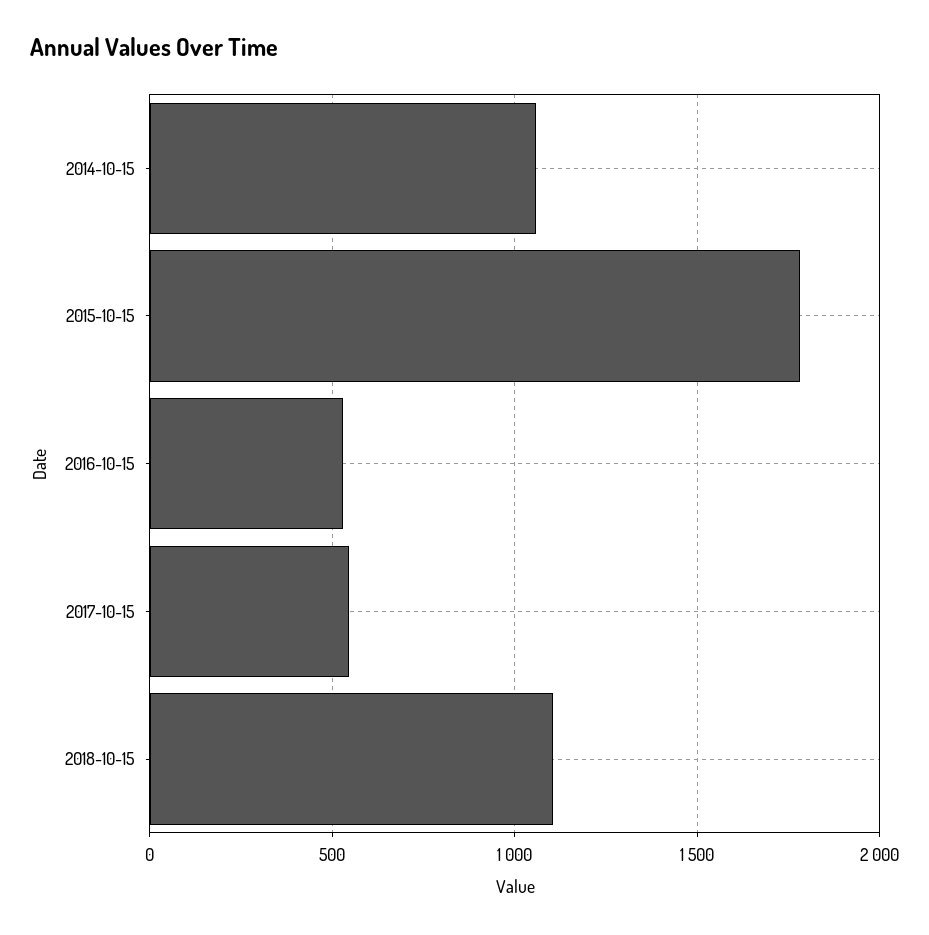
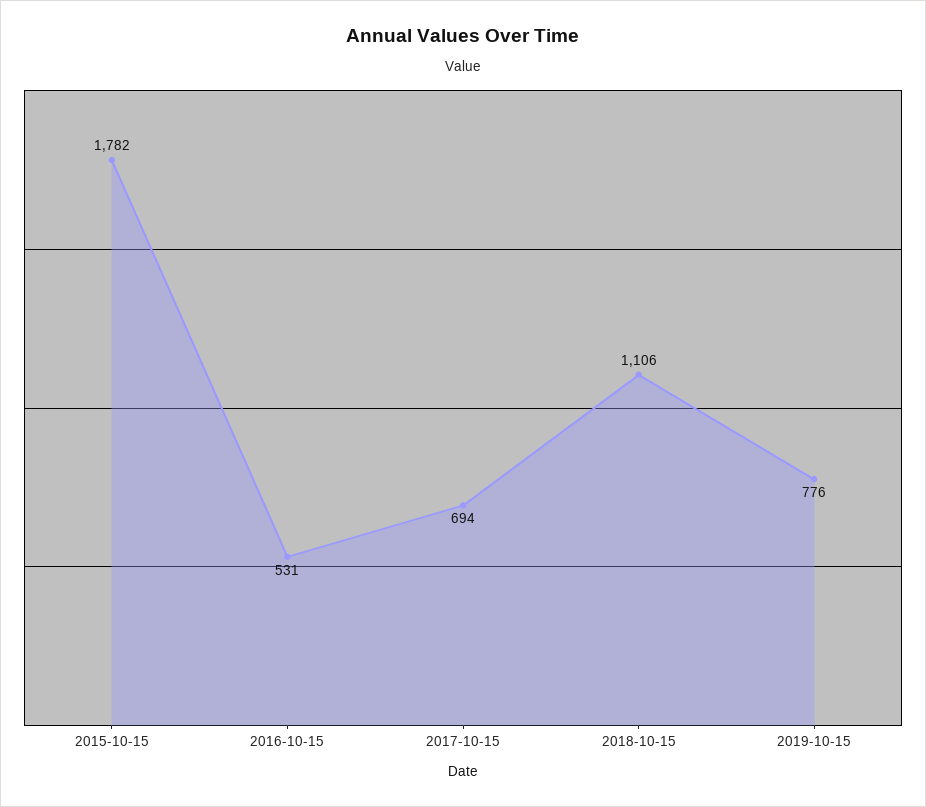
2014-10-15: 1050 -> none
2017-10-15: 550 -> 694
2019-10-15: none -> 776

